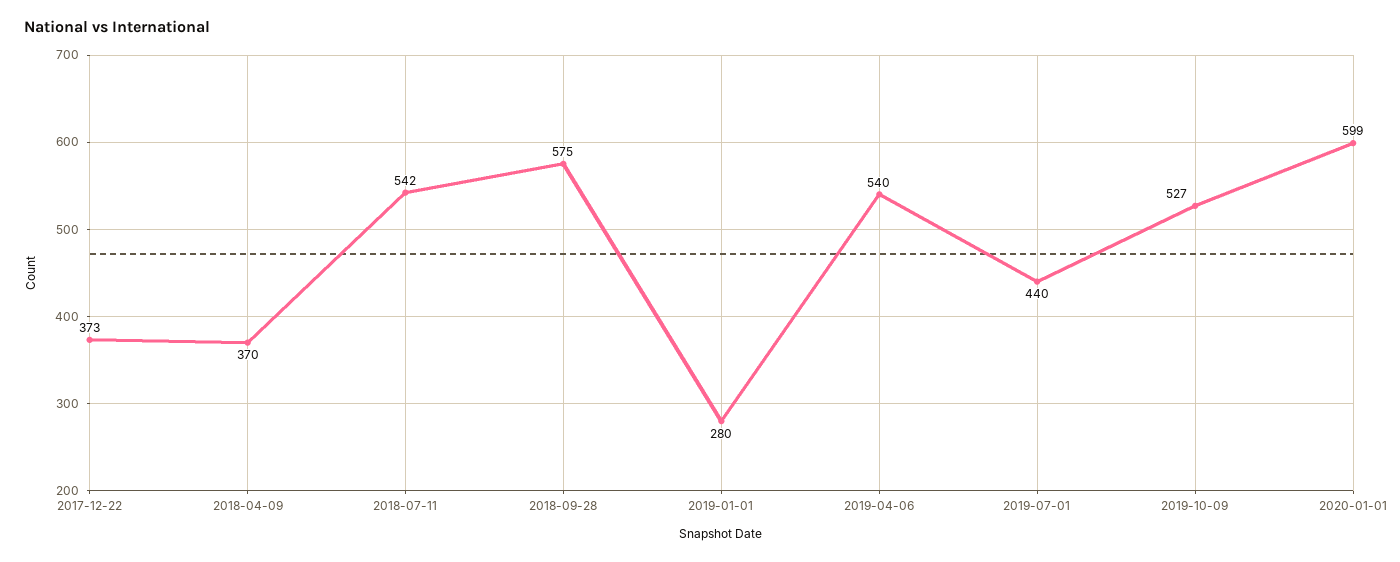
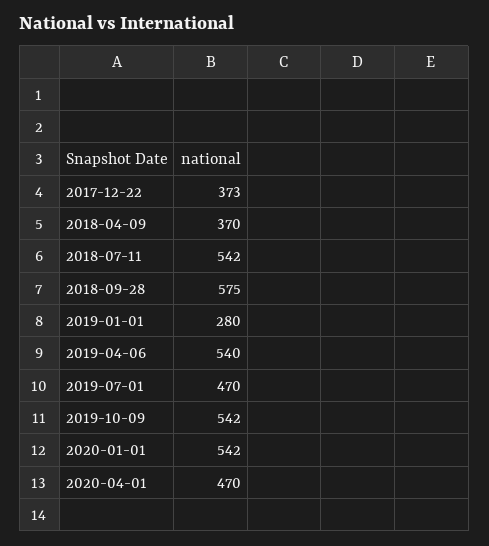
2019-07-01: 440 -> 470
2019-10-09: 527 -> 542
2020-01-01: 599 -> 542
2020-04-01: none -> 470

